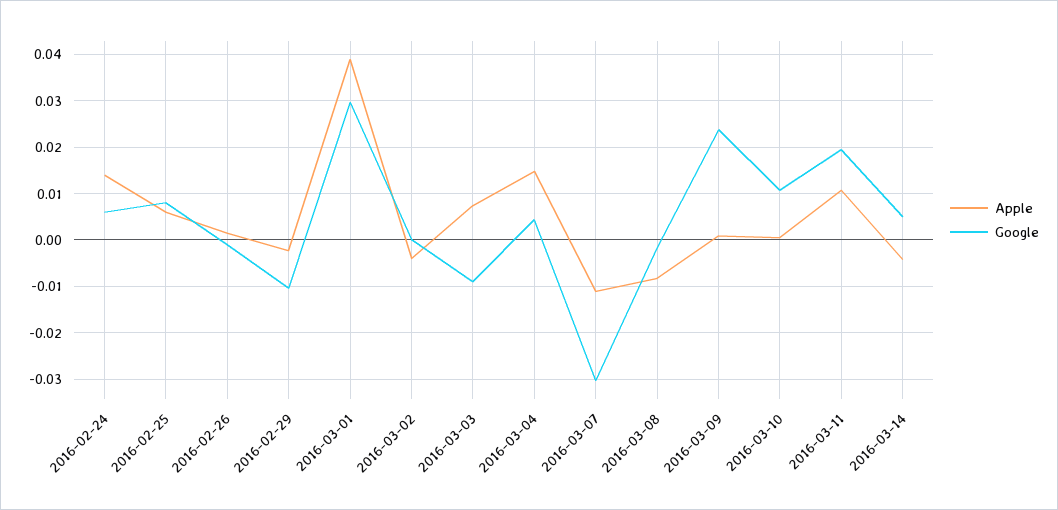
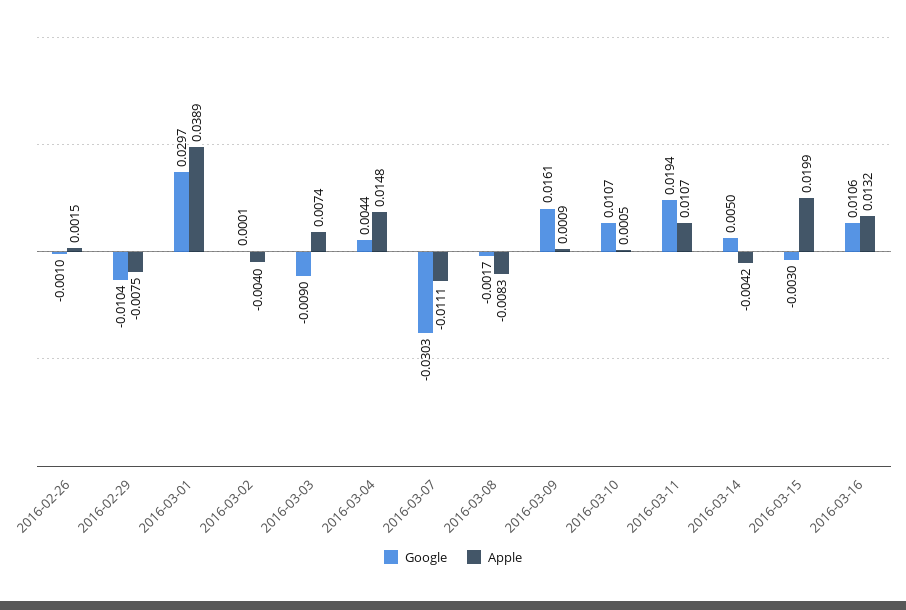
Apple, 2016-02-24: 0.014 -> none
Google, 2016-02-24: 0.006 -> none
Apple, 2016-02-25: 0.006 -> none
Google, 2016-02-25: 0.008 -> none
Apple, 2016-02-29: -0.002 -> -0.0075
Google, 2016-03-09: 0.024 -> 0.0161
Google, 2016-03-15: none -> -0.003
Apple, 2016-03-15: none -> 0.0199
Google, 2016-03-16: none -> 0.0106
Apple, 2016-03-16: none -> 0.0132

